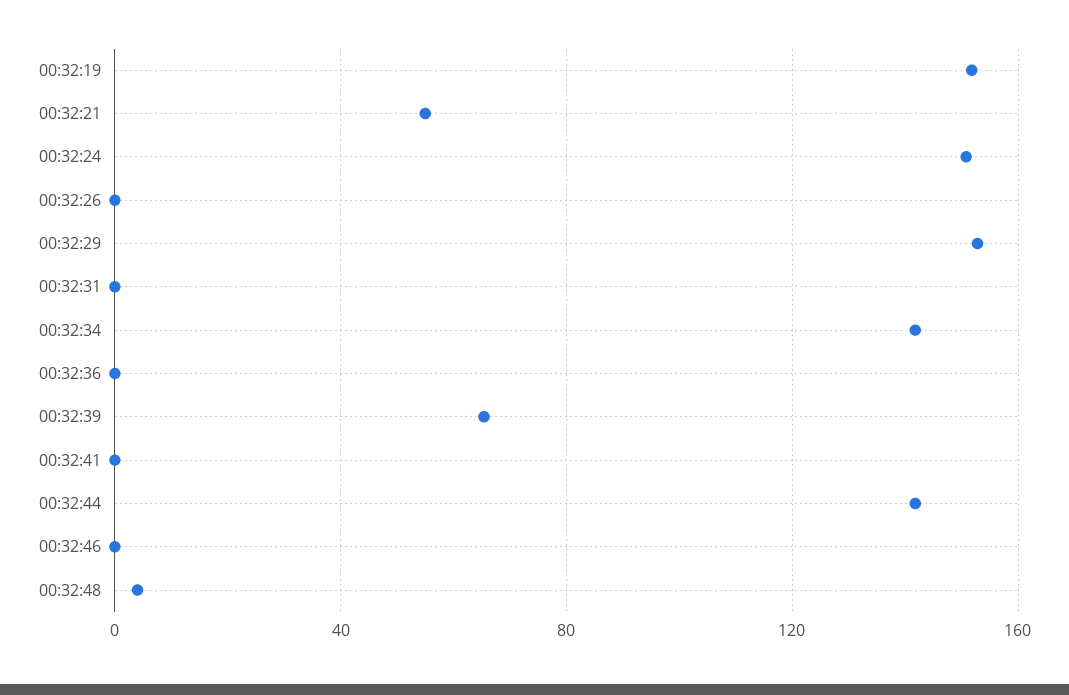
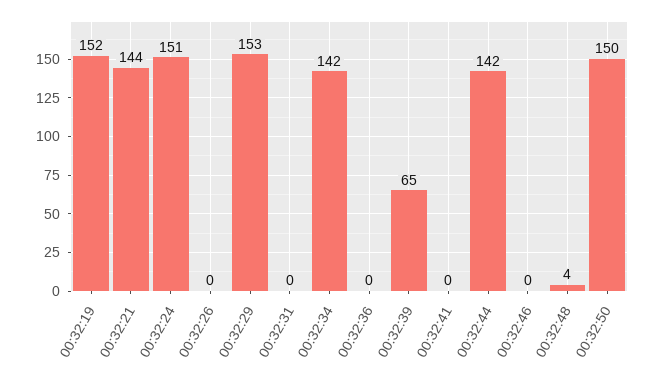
00:32:21: 55 -> 144
00:32:50: none -> 150

